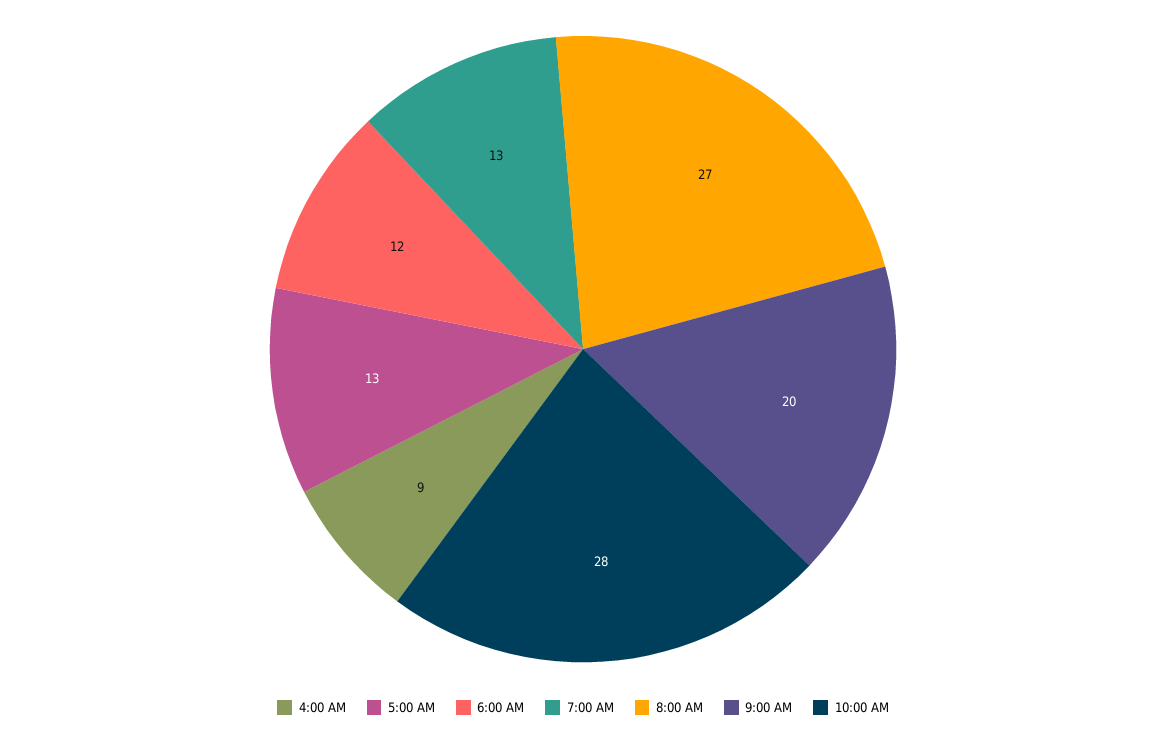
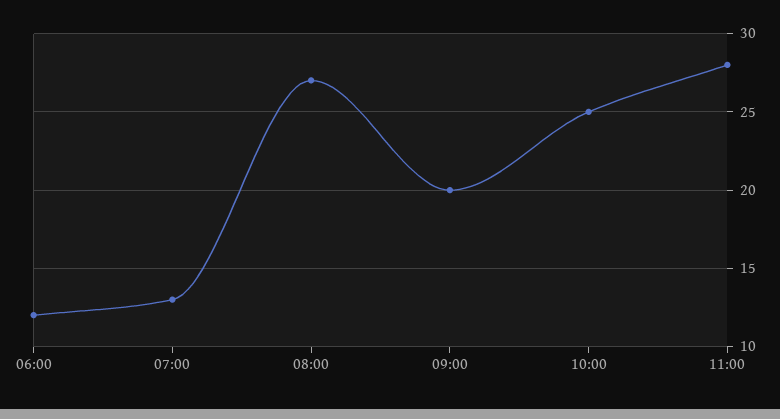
4:00 AM: 9 -> none
5:00 AM: 13 -> none
10:00 AM: 28 -> 25
11:00: none -> 28

